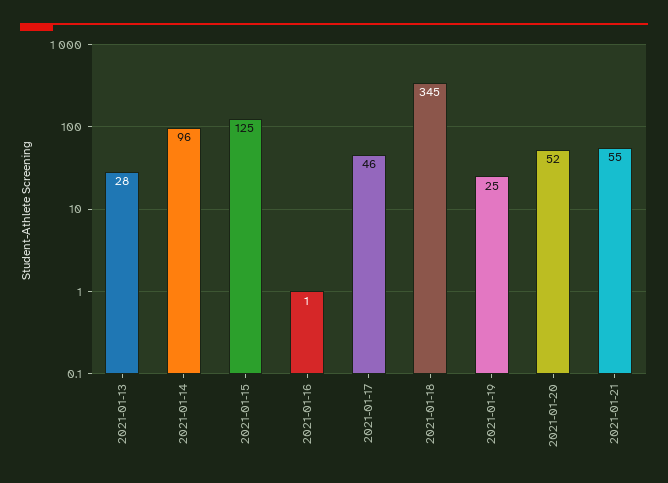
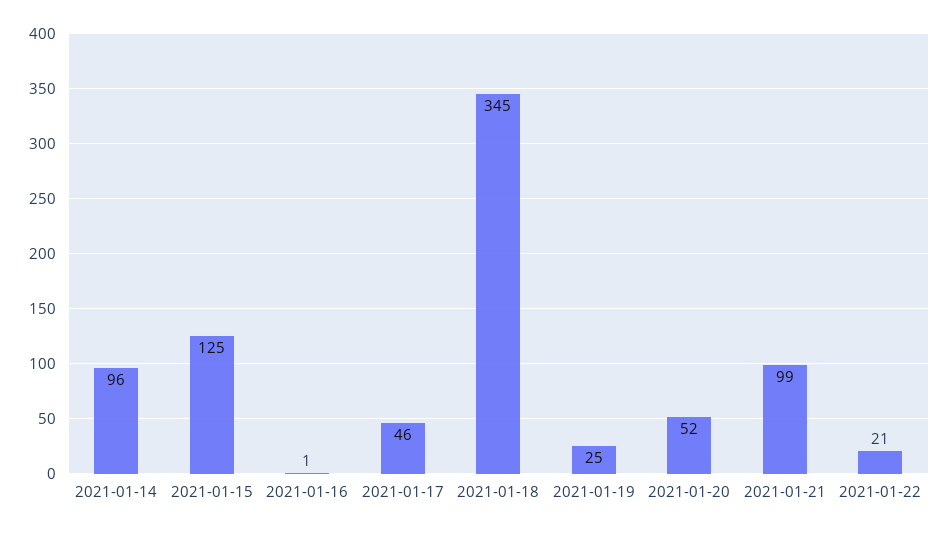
2021-01-13: 28 -> none
2021-01-21: 55 -> 99
2021-01-22: none -> 21

